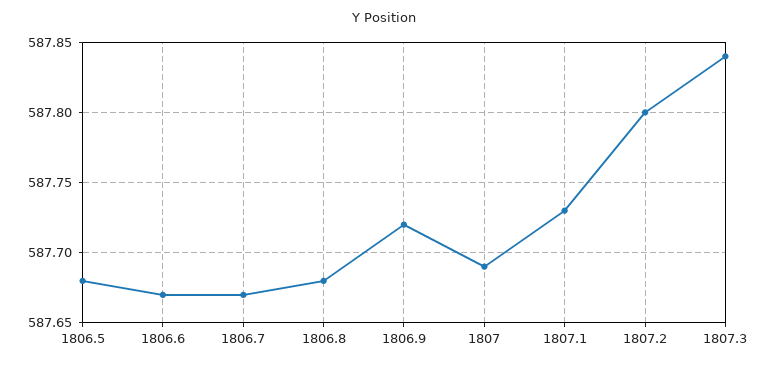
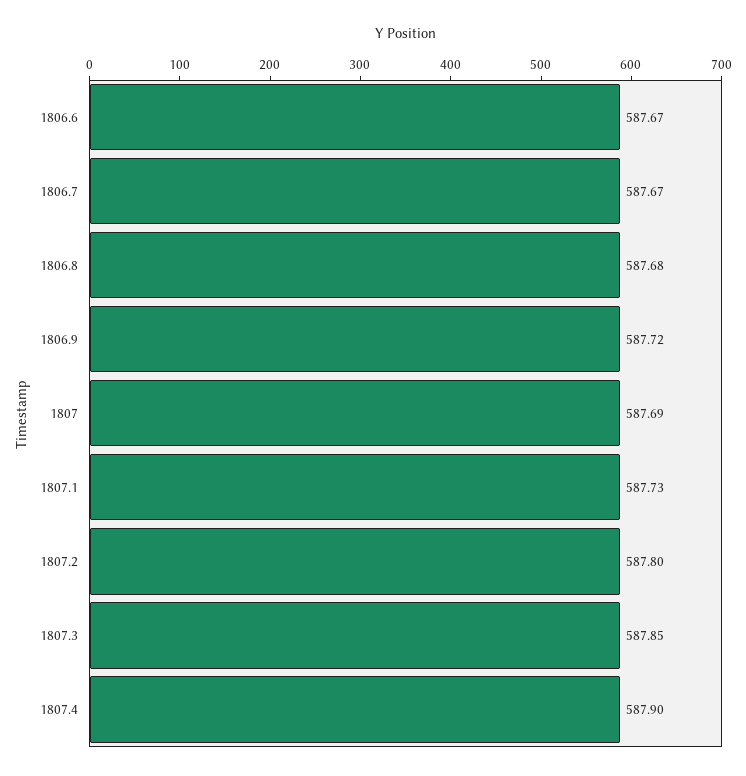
1806.5: 587.68 -> none
1807.3: 587.84 -> 587.85
1807.4: none -> 587.9

